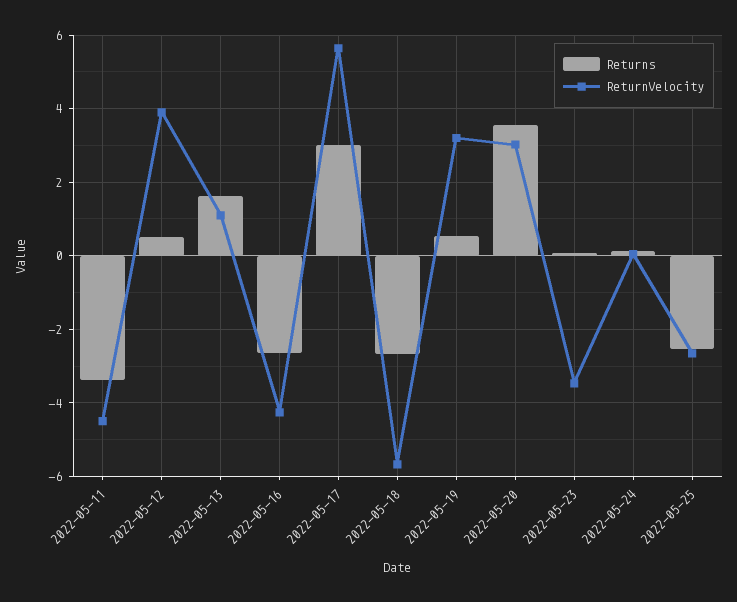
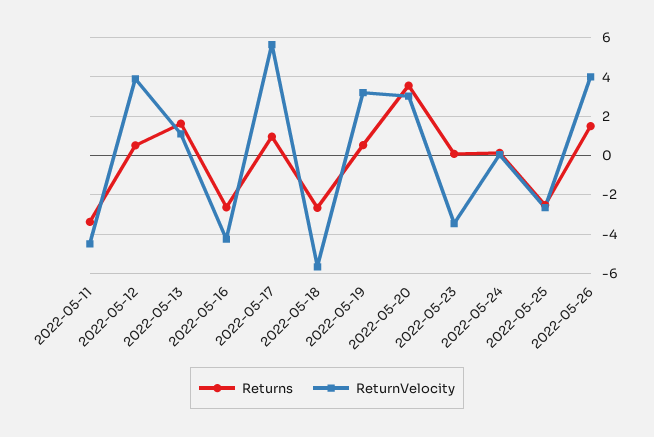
Returns, 2022-05-17: 3 -> 1
Returns, 2022-05-26: none -> 1.5
ReturnVelocity, 2022-05-26: none -> 4

